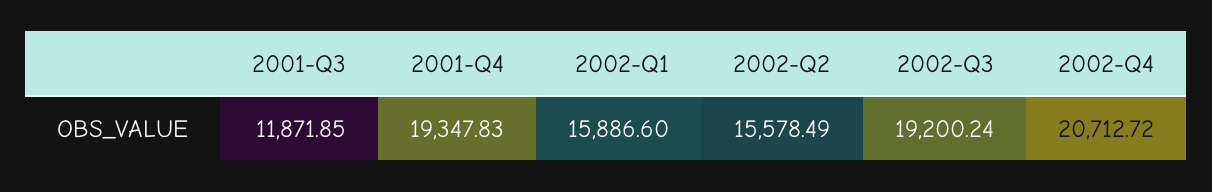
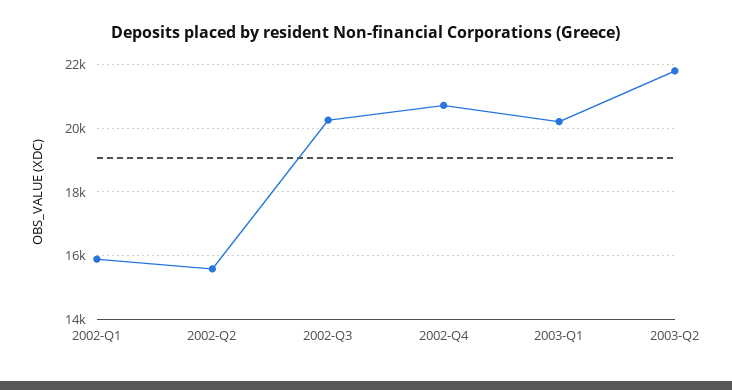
2001-Q3: 11871.85 -> none
2001-Q4: 19347.83 -> none
2002-Q3: 19200.24 -> 20200
2003-Q1: none -> 20200
2003-Q2: none -> 21800

